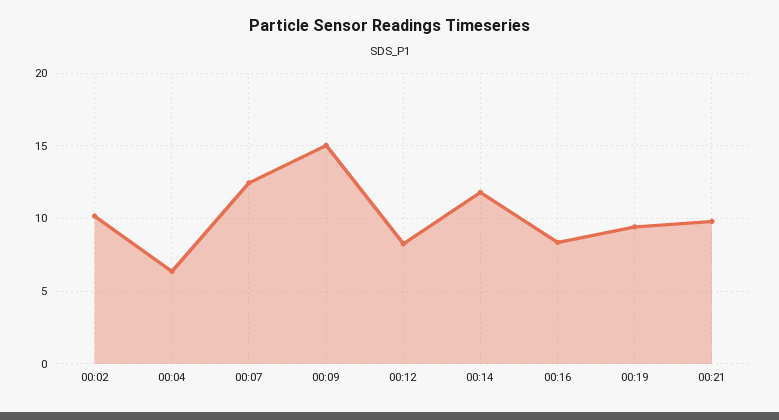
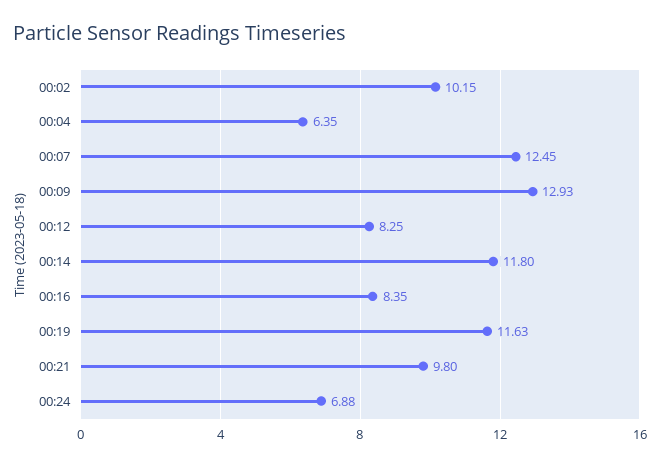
00:09: 15 -> 12.93
00:19: 9.5 -> 11.63
00:24: none -> 6.88

